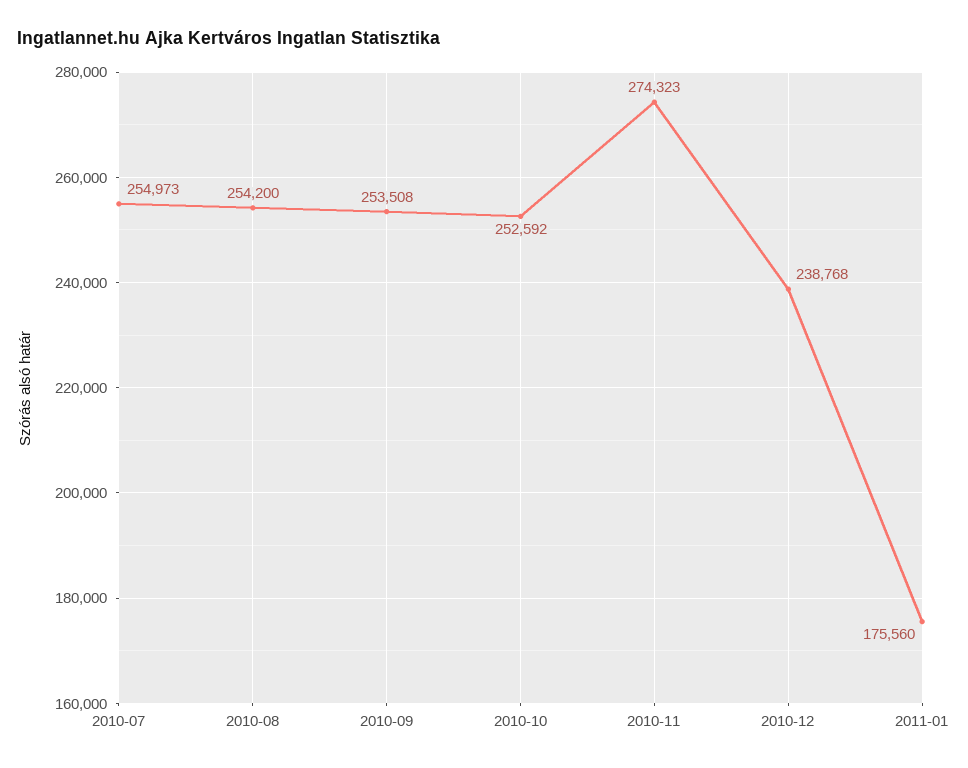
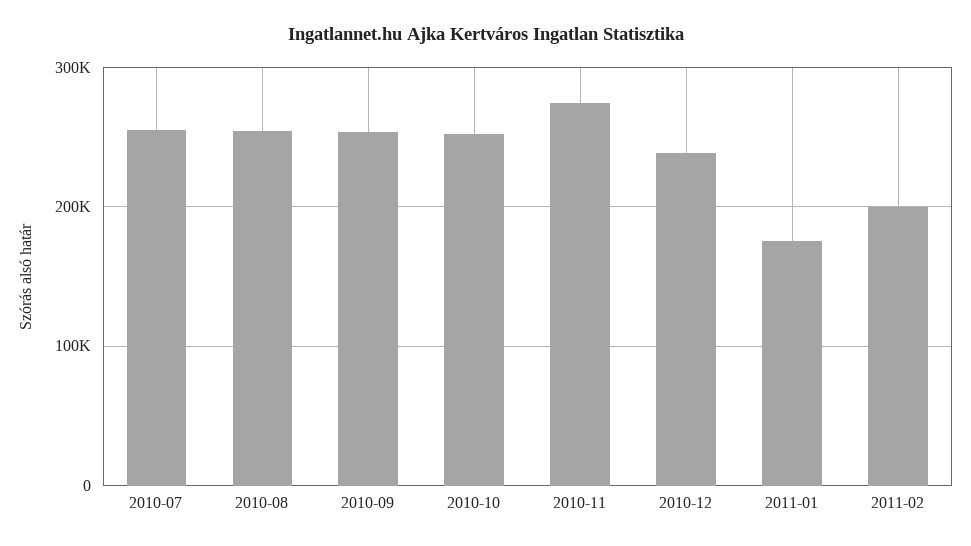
2011-02: none -> 200000

